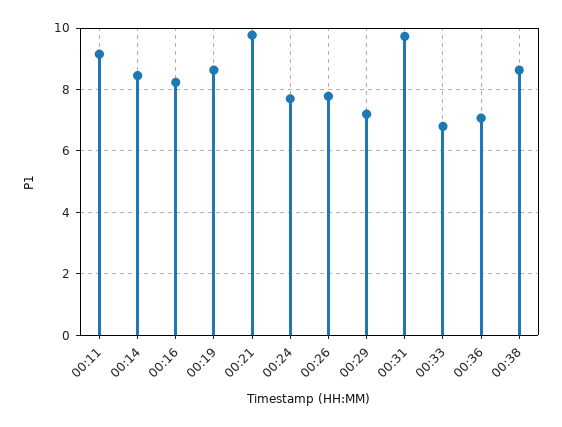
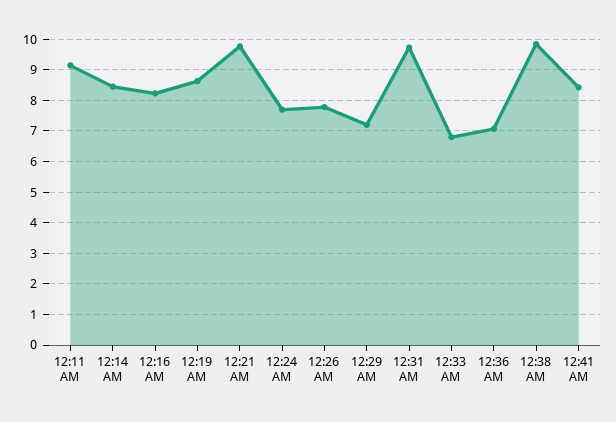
00:38: 8.6 -> 9.8
12:41 AM: none -> 8.4

